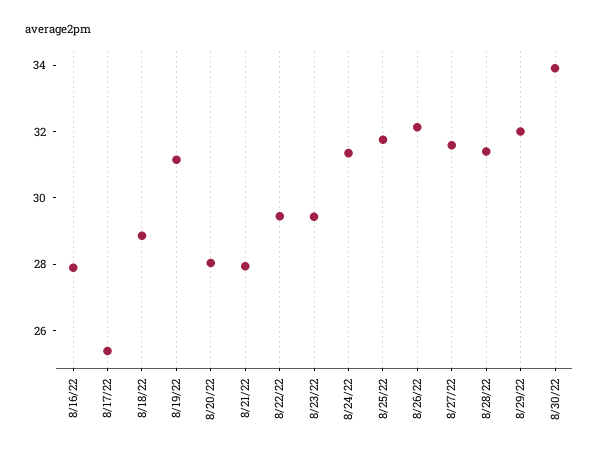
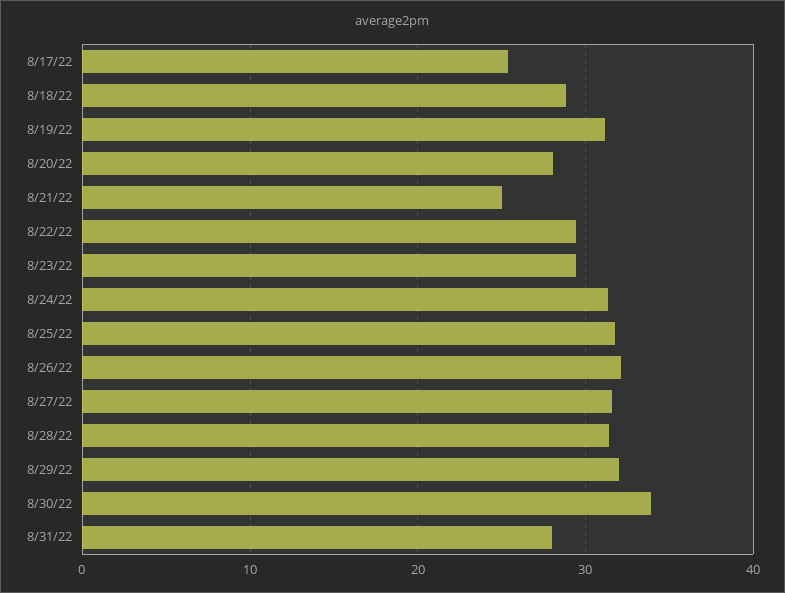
8/16/22: 28 -> none
8/21/22: 28 -> 25
8/31/22: none -> 28

